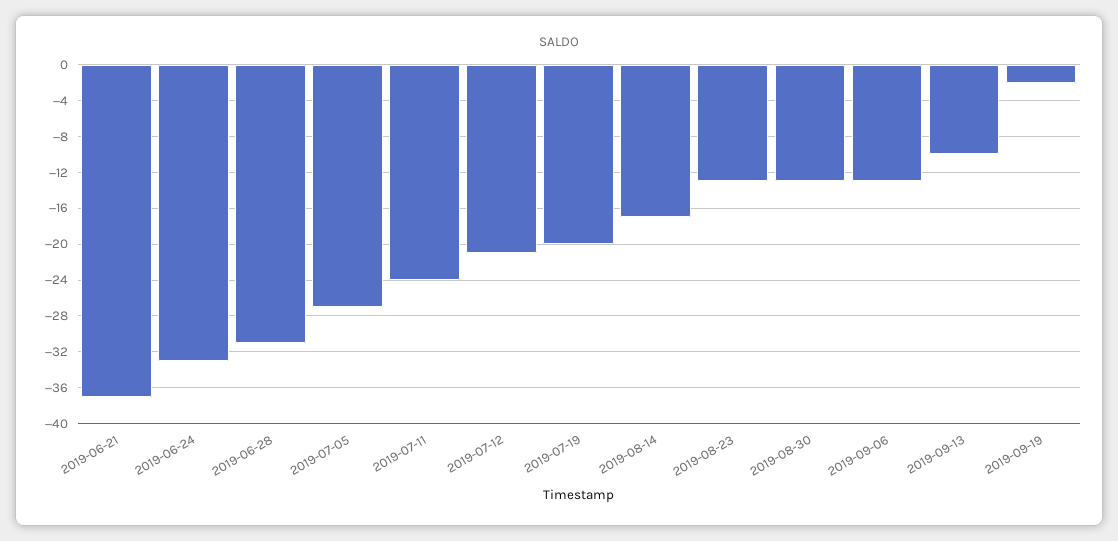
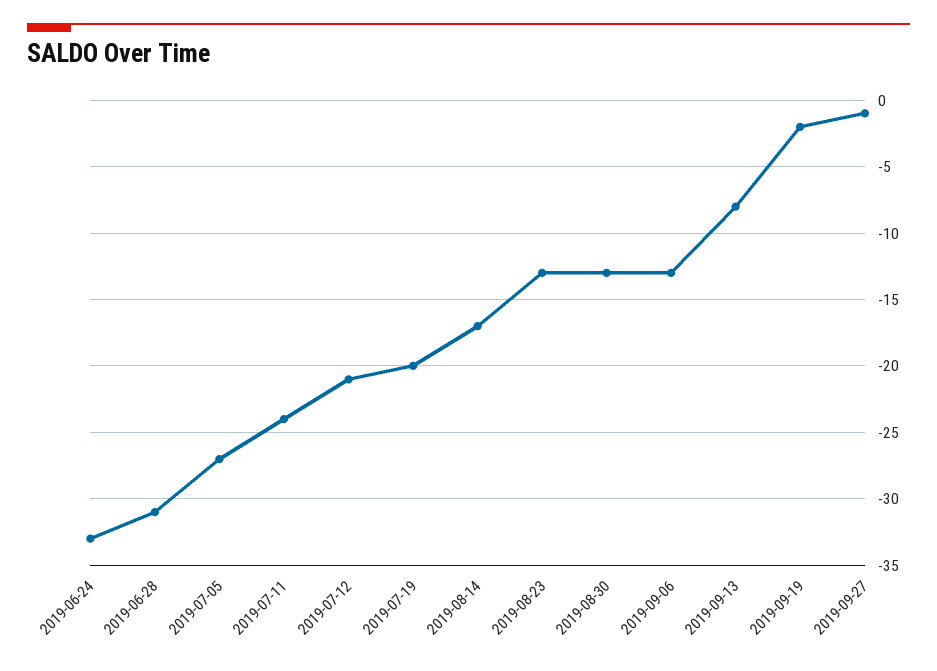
2019-06-21: -37 -> none
2019-09-13: -10 -> -8
2019-09-27: none -> -1

